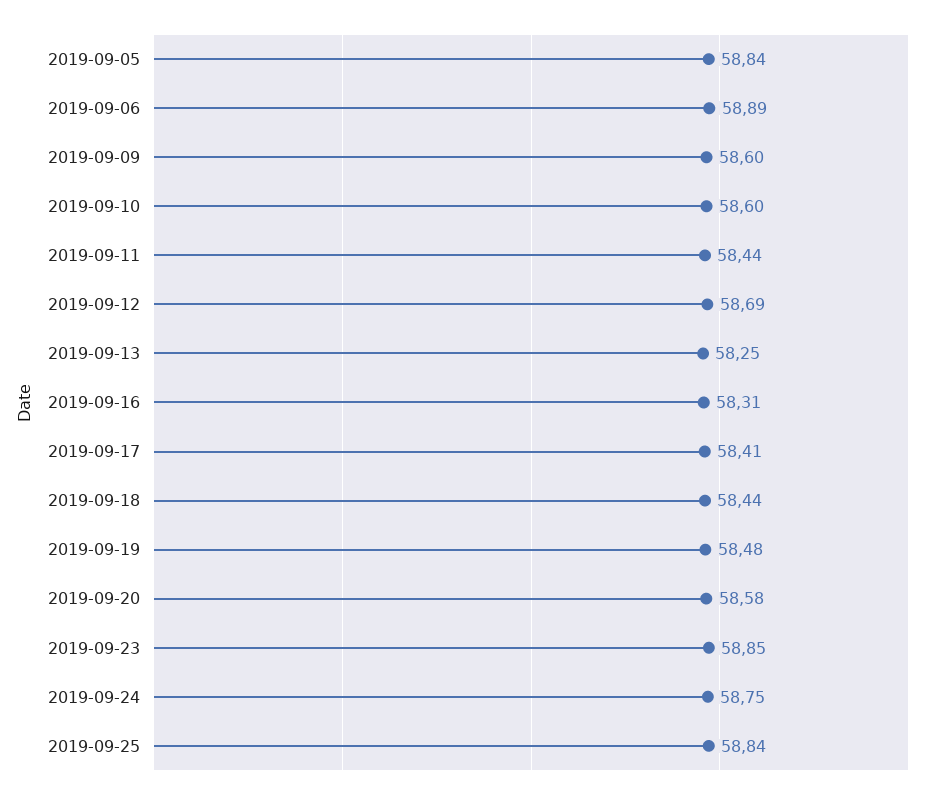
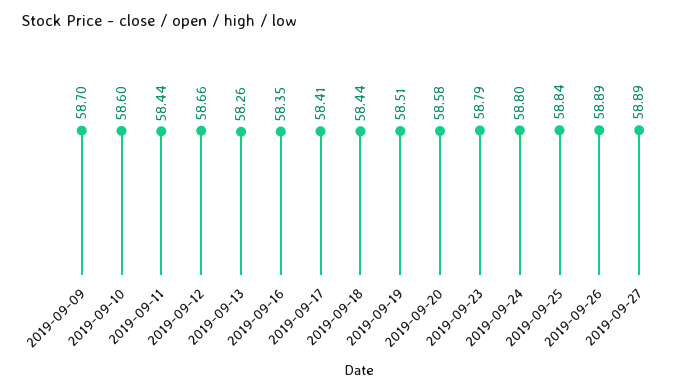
2019-09-05: 58.84 -> none
2019-09-06: 58.89 -> none
2019-09-09: 58.6 -> 58.7
2019-09-12: 58.69 -> 58.66
2019-09-13: 58.25 -> 58.26
2019-09-16: 58.31 -> 58.35
2019-09-19: 58.48 -> 58.51
2019-09-23: 58.85 -> 58.79
2019-09-24: 58.75 -> 58.8
2019-09-26: none -> 58.89
2019-09-27: none -> 58.89

